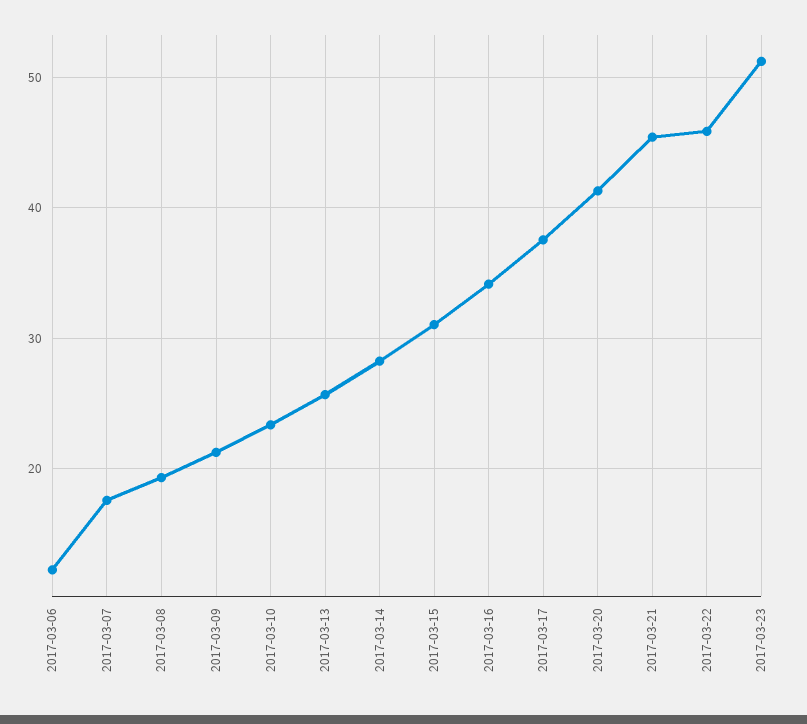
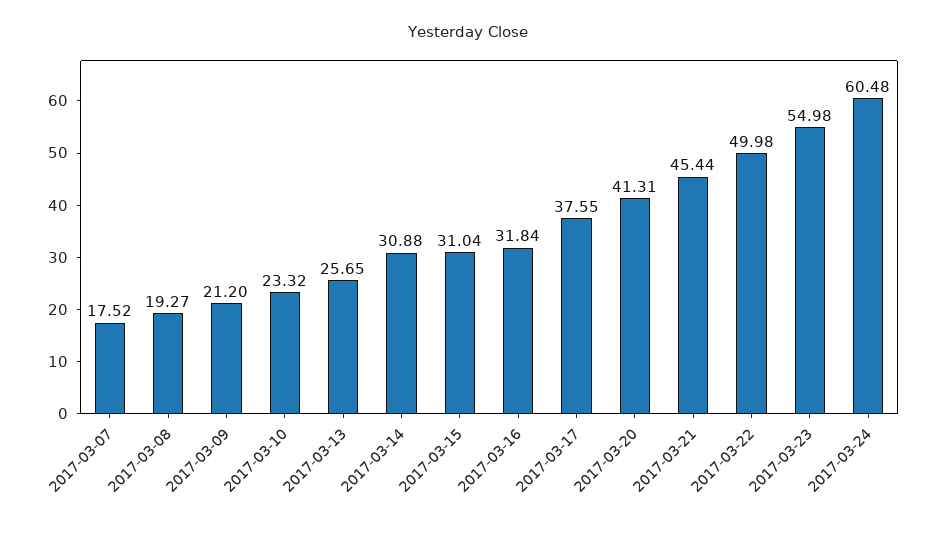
2017-03-06: 12 -> none
2017-03-14: 28 -> 30.88
2017-03-16: 34 -> 31.84
2017-03-22: 46 -> 49.98
2017-03-23: 51 -> 54.98
2017-03-24: none -> 60.48

